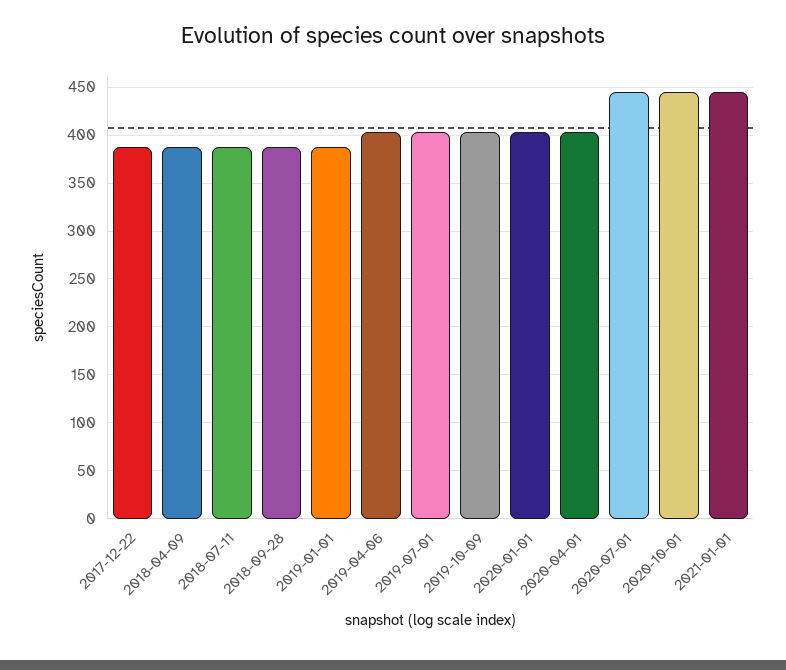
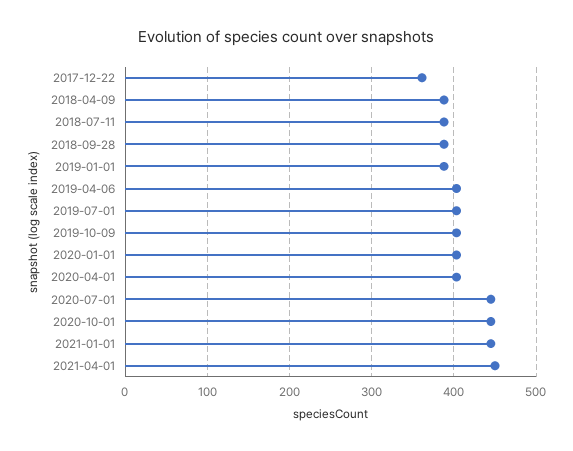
2017-12-22: 390 -> 360
2021-04-01: none -> 450

